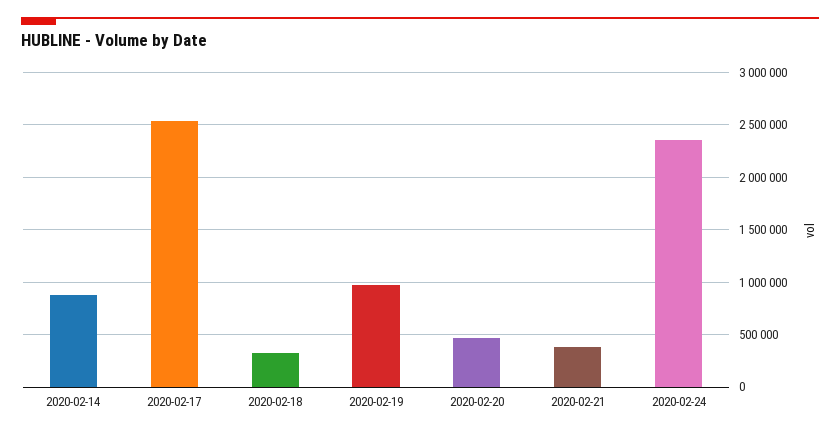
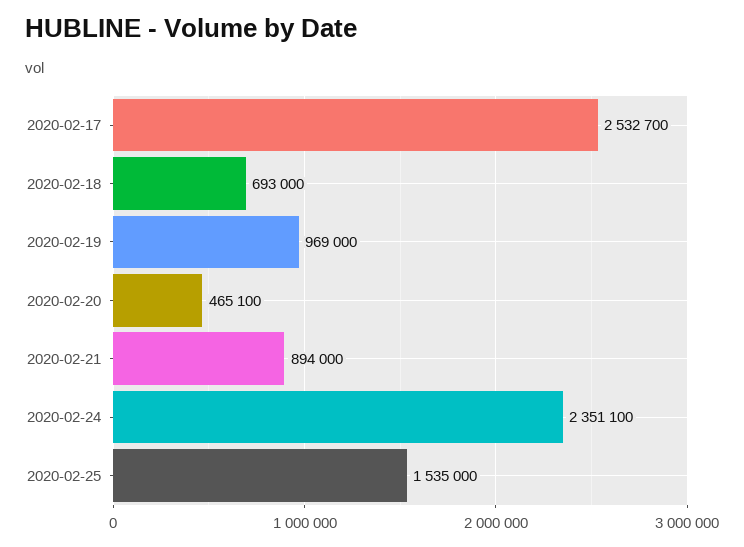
2020-02-14: 900000 -> none
2020-02-18: 300000 -> 693000
2020-02-21: 400000 -> 894000
2020-02-25: none -> 1535000

